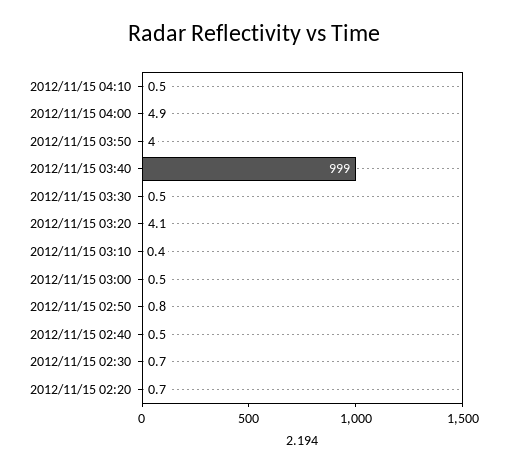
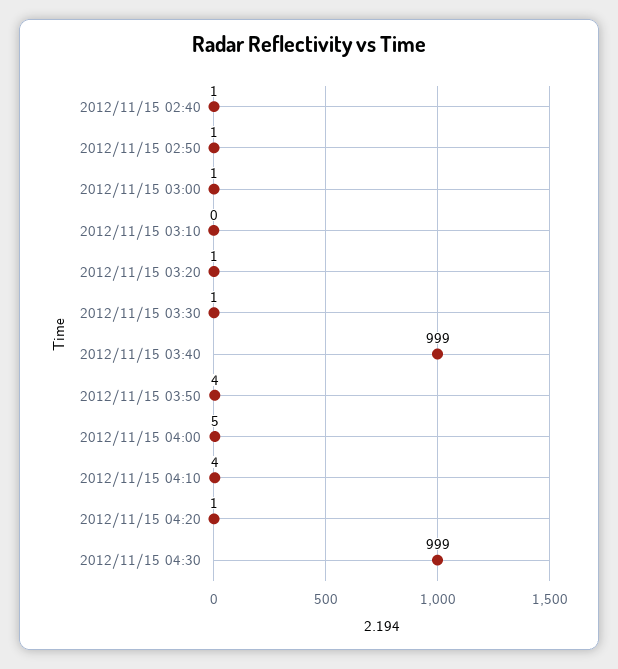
2012/11/15 04:10: 0.5 -> 4
2012/11/15 03:20: 4.1 -> 1
2012/11/15 02:30: 0.7 -> none
2012/11/15 02:20: 0.7 -> none
2012/11/15 04:20: none -> 1
2012/11/15 04:30: none -> 999

